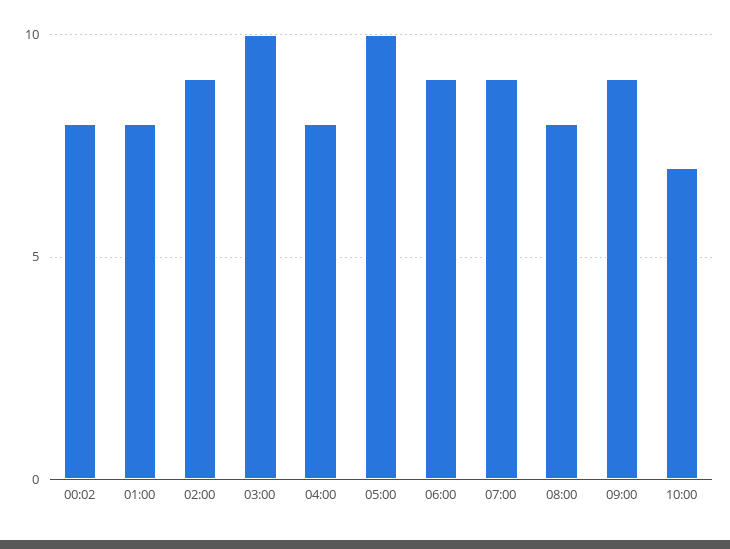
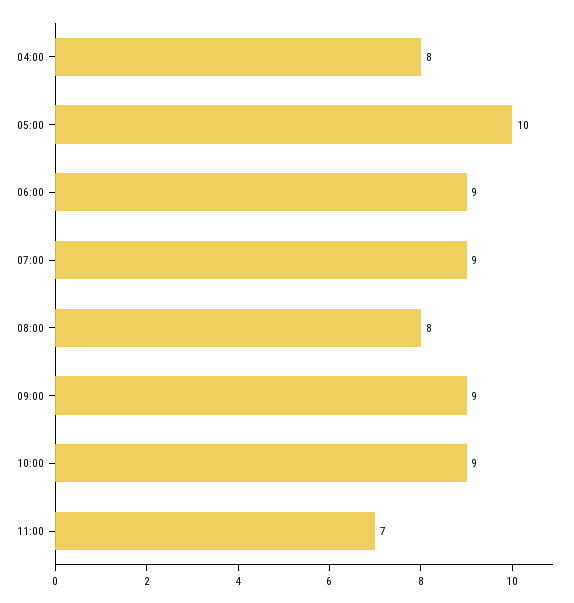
00:02: 8 -> none
01:00: 8 -> none
02:00: 9 -> none
03:00: 10 -> none
10:00: 7 -> 9
11:00: none -> 7

